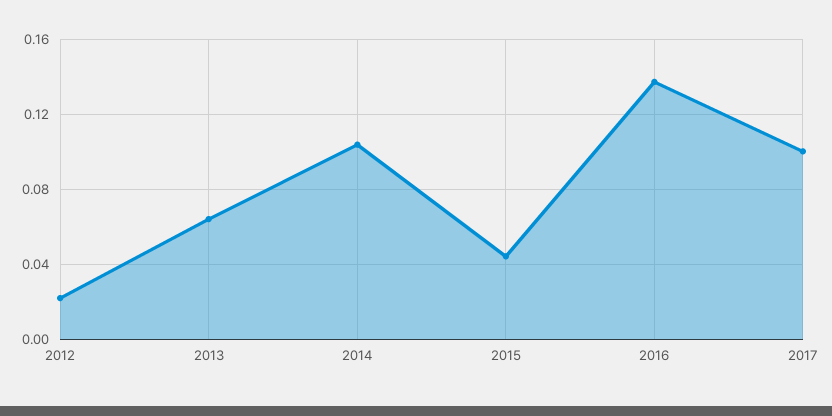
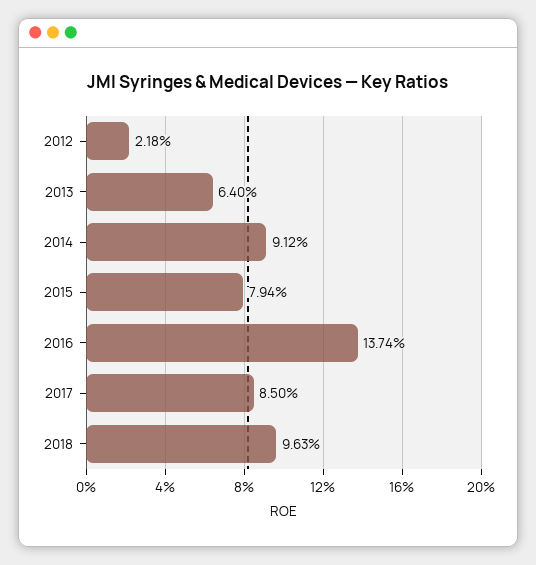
2014: 0.105 -> 0.0912
2015: 0.045 -> 0.0794
2017: 0.1 -> 0.085
2018: none -> 0.0963

